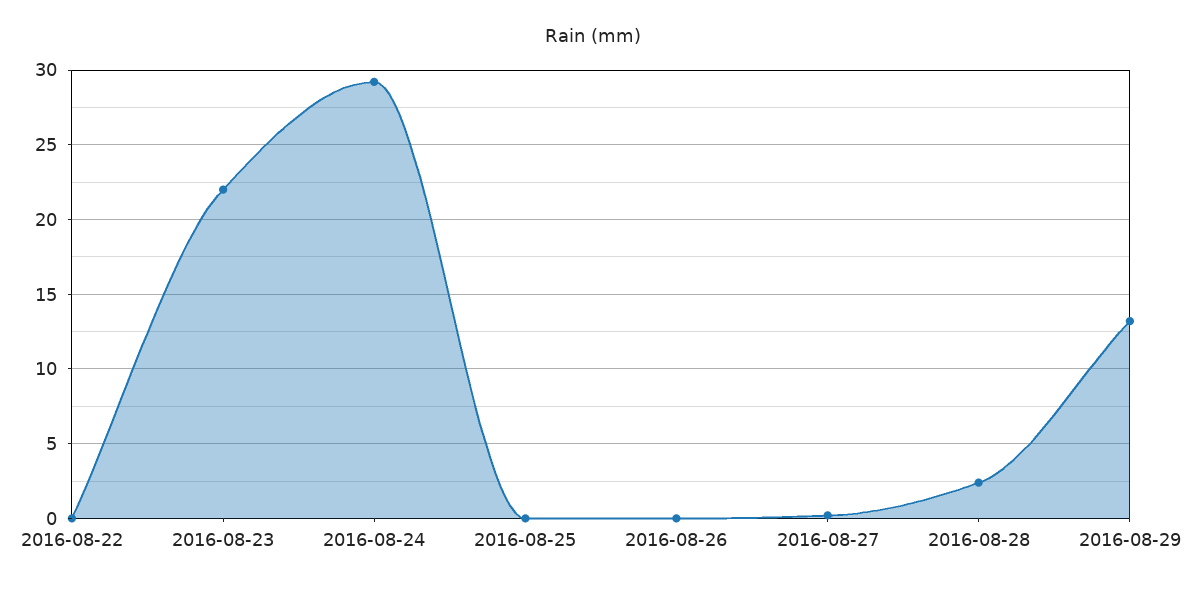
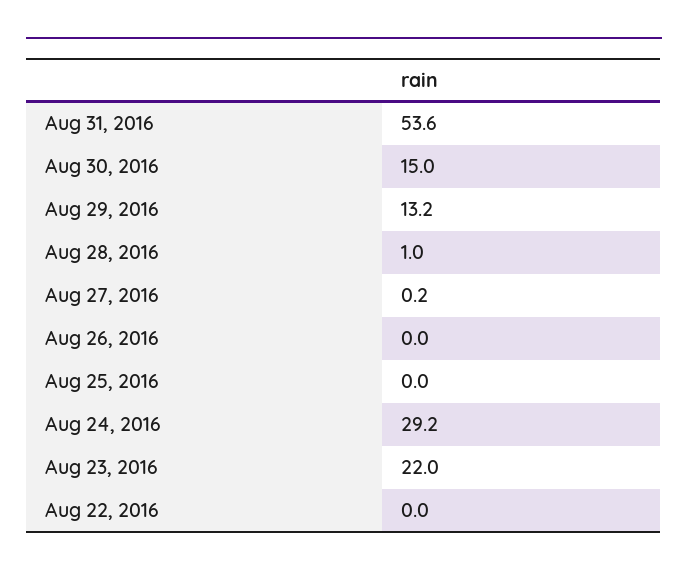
2016-08-28: 2.5 -> 1
Aug 31, 2016: none -> 53.6
Aug 30, 2016: none -> 15

